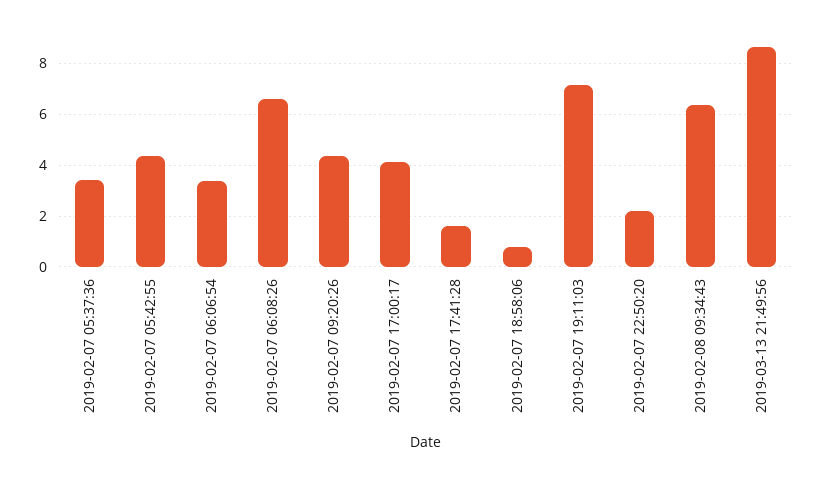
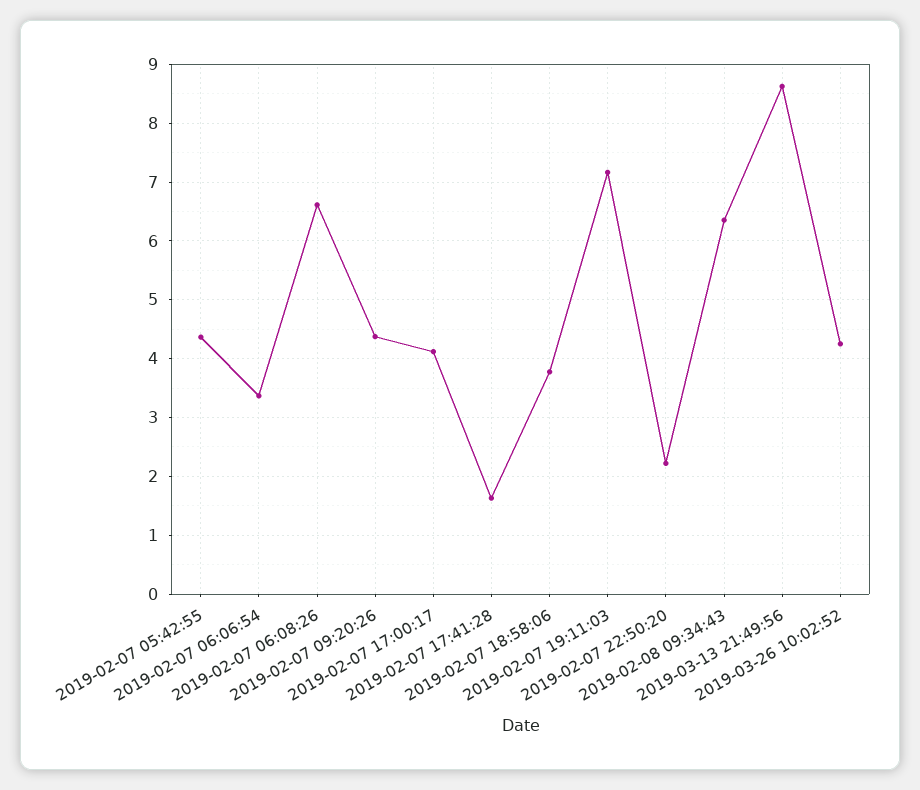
2019-02-07 05:37:36: 3.5 -> none
2019-02-07 18:58:06: 0.75 -> 3.8
2019-03-26 10:02:52: none -> 4.2

